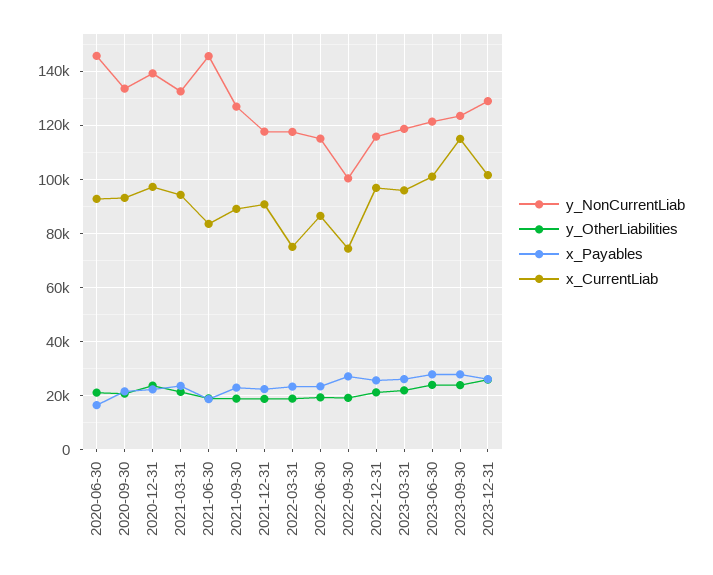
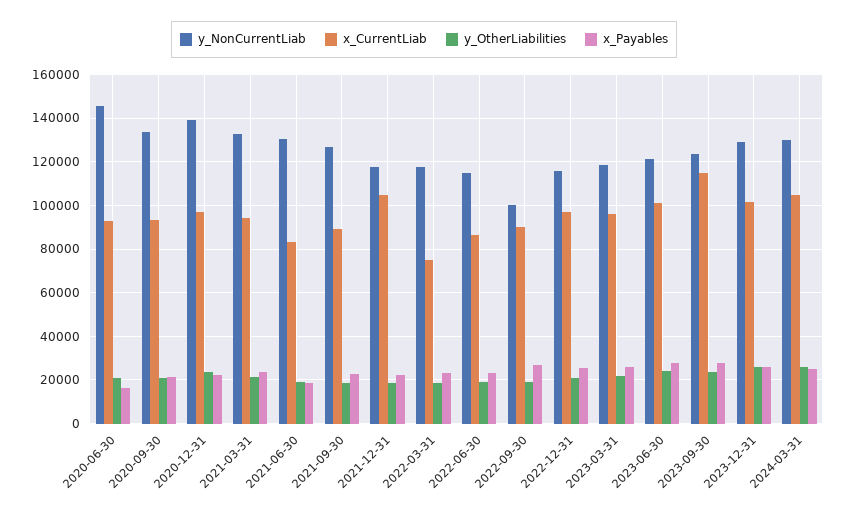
y_NonCurrentLiab, 2021-06-30: 145000 -> 130000
x_CurrentLiab, 2021-12-31: 90000 -> 105000
x_CurrentLiab, 2022-09-30: 75000 -> 90000
y_NonCurrentLiab, 2024-03-31: none -> 130000
x_CurrentLiab, 2024-03-31: none -> 105000
y_OtherLiabilities, 2024-03-31: none -> 25000
x_Payables, 2024-03-31: none -> 25000

